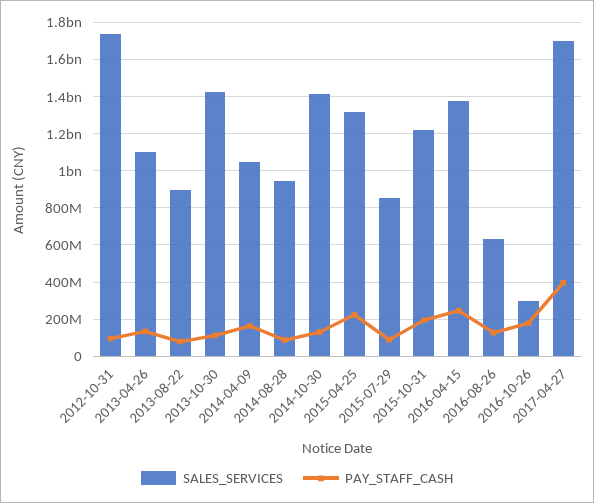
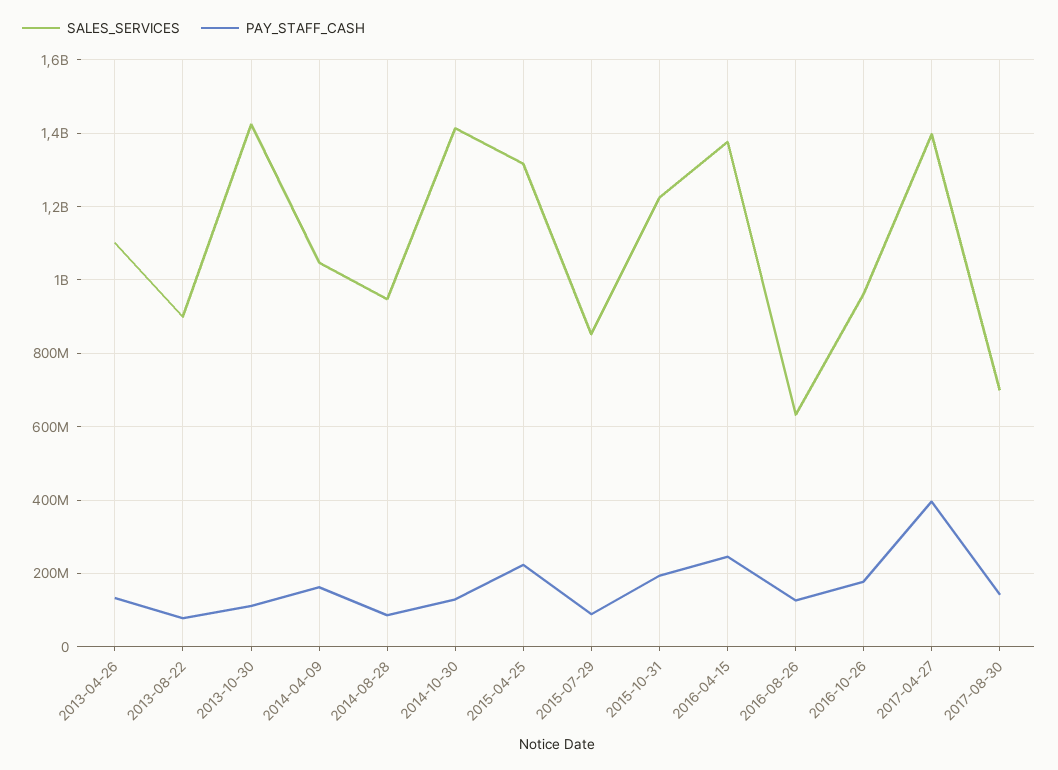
SALES_SERVICES, 2012-10-31: 1750000000 -> none
PAY_STAFF_CASH, 2012-10-31: 100000000 -> none
SALES_SERVICES, 2016-10-26: 300000000 -> 960000000
SALES_SERVICES, 2017-04-27: 1700000000 -> 1400000000
SALES_SERVICES, 2017-08-30: none -> 700000000
PAY_STAFF_CASH, 2017-08-30: none -> 140000000

